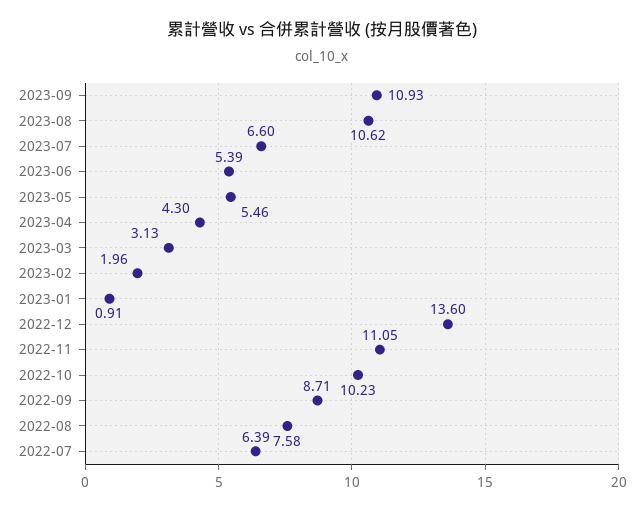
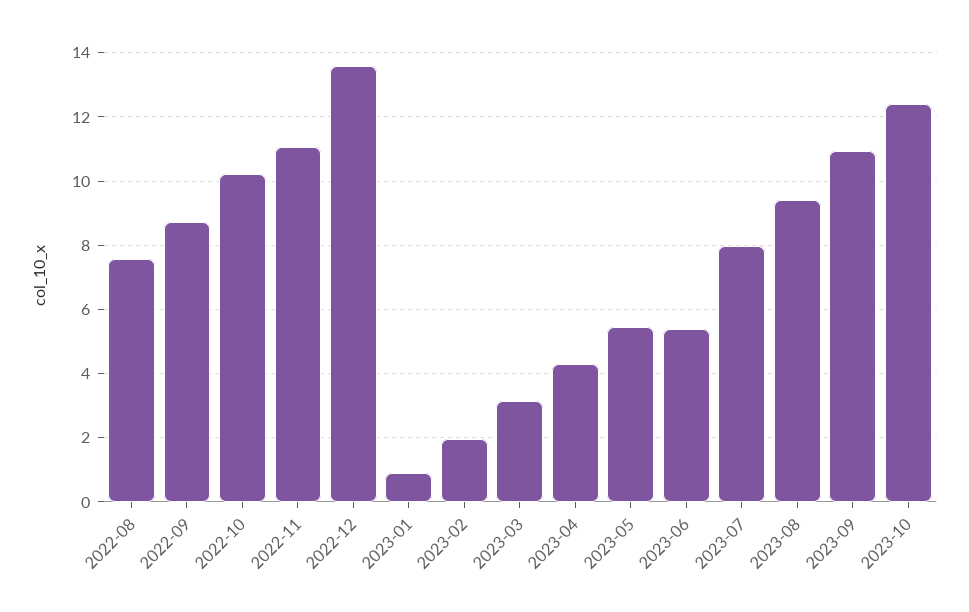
2023-08: 10.62 -> 9.4
2023-07: 6.6 -> 8
2022-07: 6.39 -> none
2023-10: none -> 12.4

